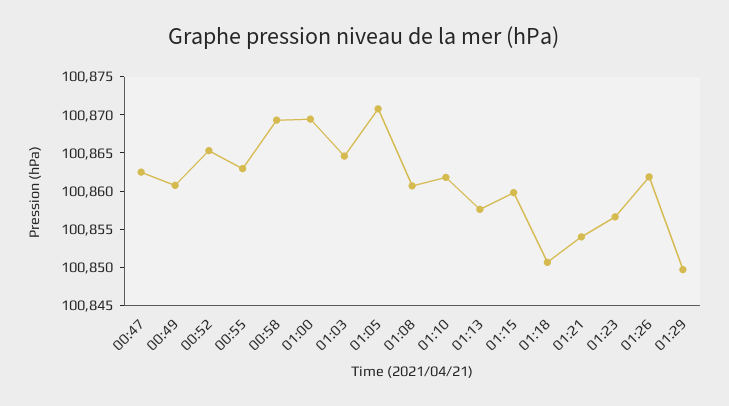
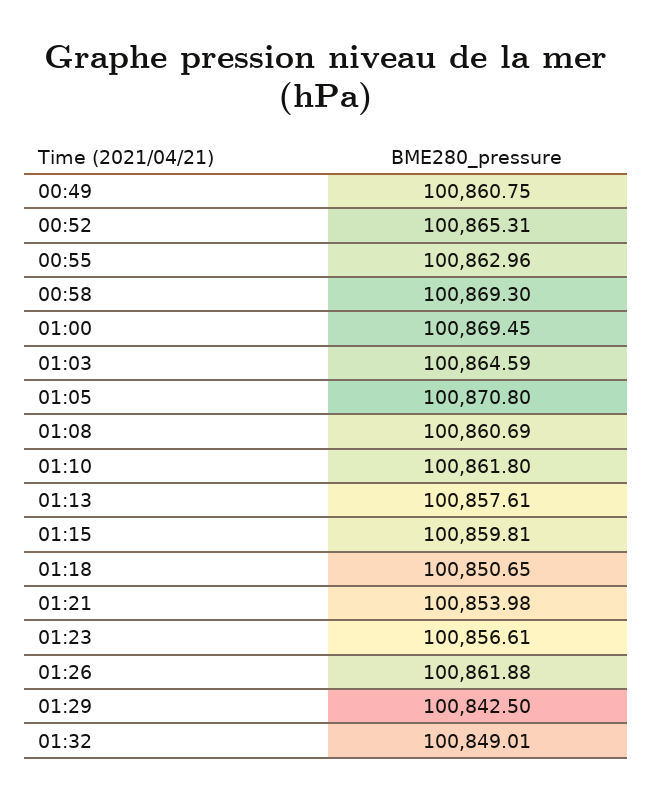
00:47: 100862.5 -> none
01:29: 100850 -> 100842.5
01:32: none -> 100849.01

